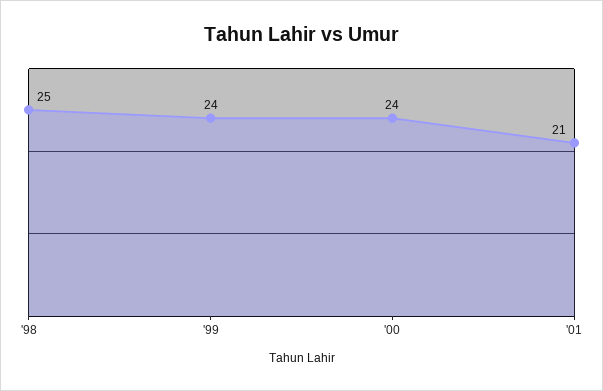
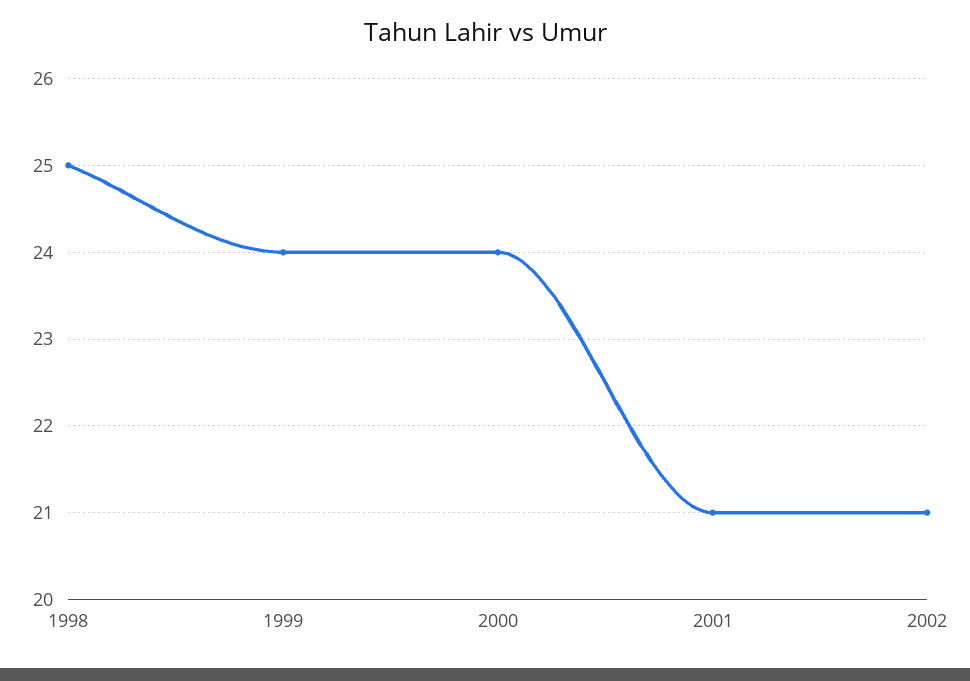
2002: none -> 21

